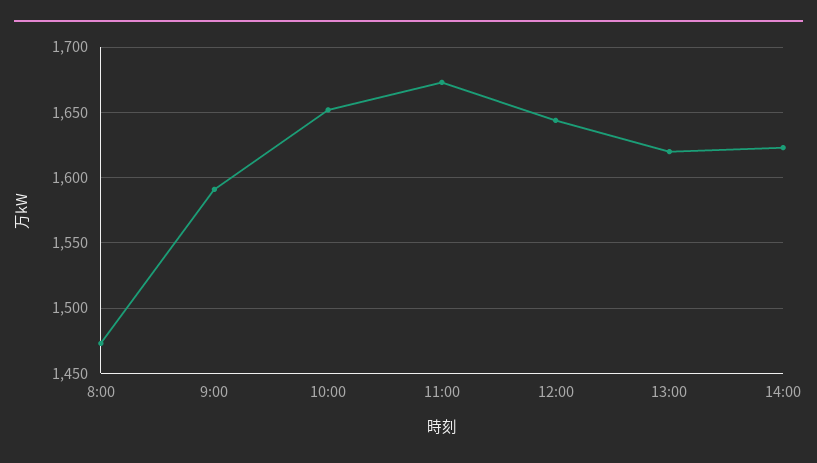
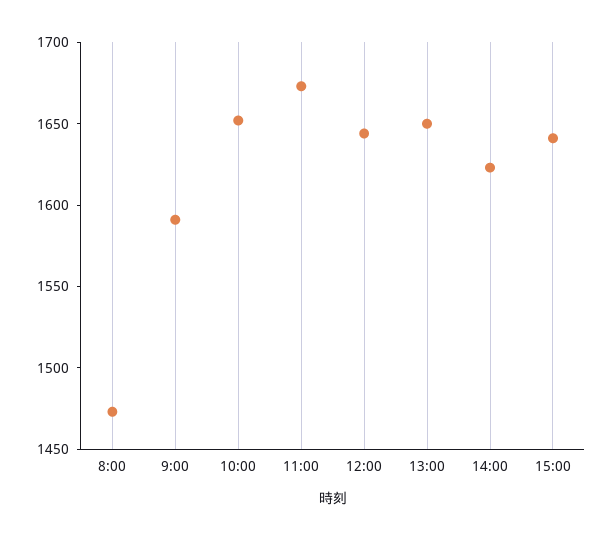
13:00: 1620 -> 1650
15:00: none -> 1640

